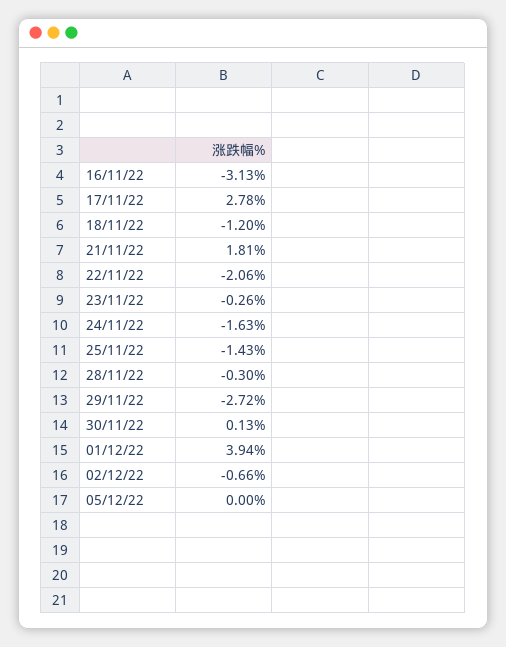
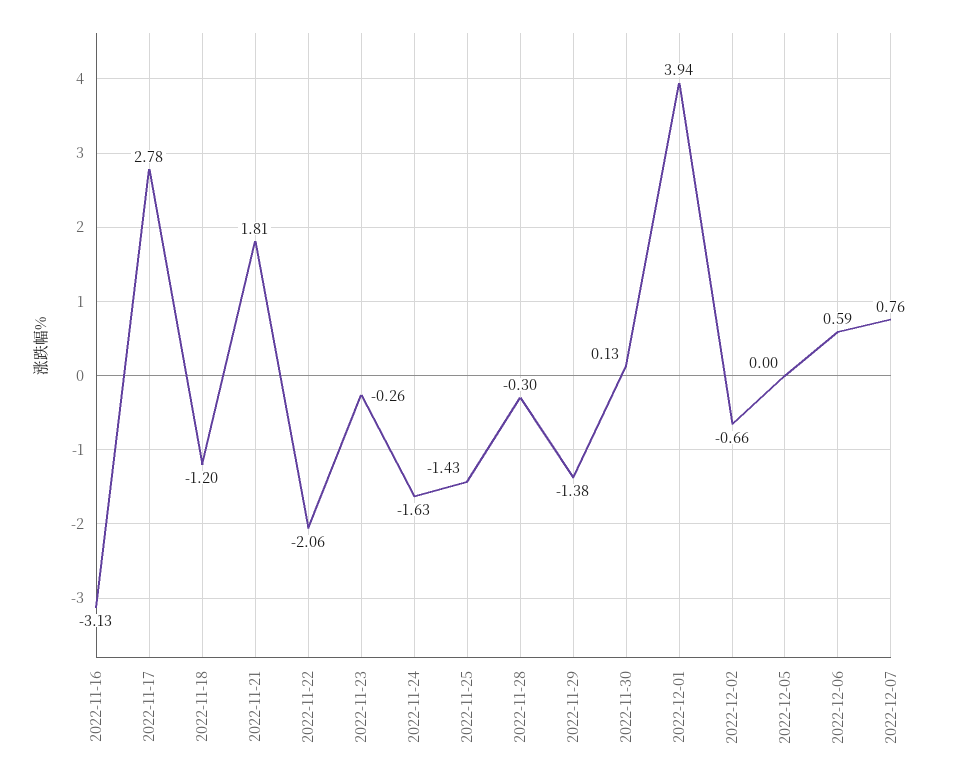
29/11/22: -2.72 -> -1.38
2022-12-06: none -> 0.59
2022-12-07: none -> 0.76

